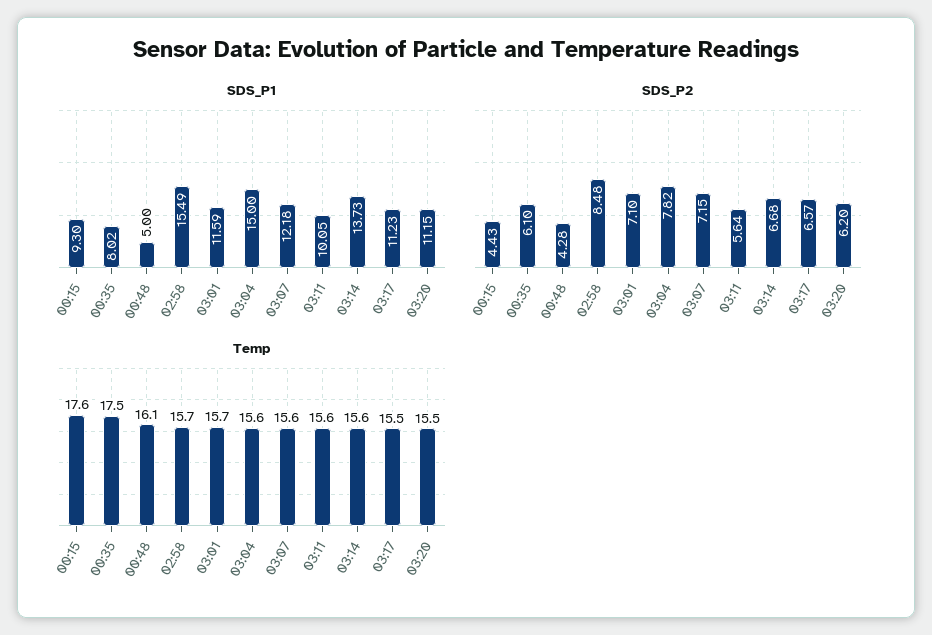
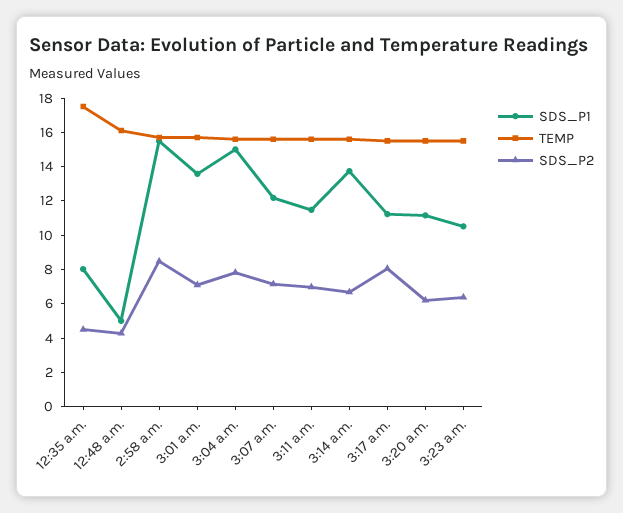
SDS_P1, 00:15: 9.3 -> none
SDS_P1, 03:01: 11.59 -> 13.5
SDS_P1, 03:11: 10.05 -> 11.5
SDS_P2, 00:15: 4.43 -> none
SDS_P2, 00:35: 6.1 -> 4.5
SDS_P2, 03:11: 5.64 -> 7
SDS_P2, 03:17: 6.57 -> 8
Temp, 00:15: 17.6 -> none
SDS_P1, 3:23 a.m.: none -> 10.5
Temp, 3:23 a.m.: none -> 15.5
SDS_P2, 3:23 a.m.: none -> 6.5

